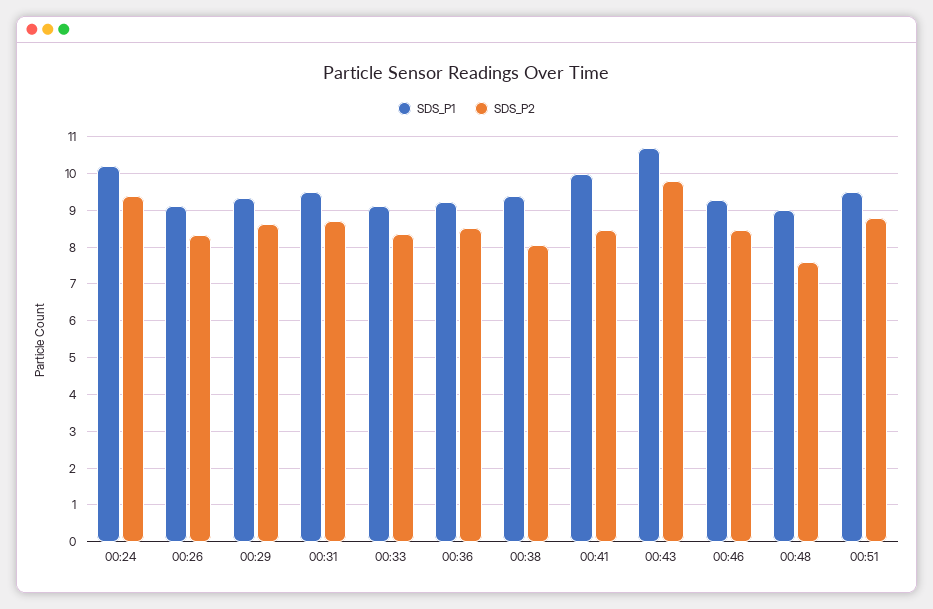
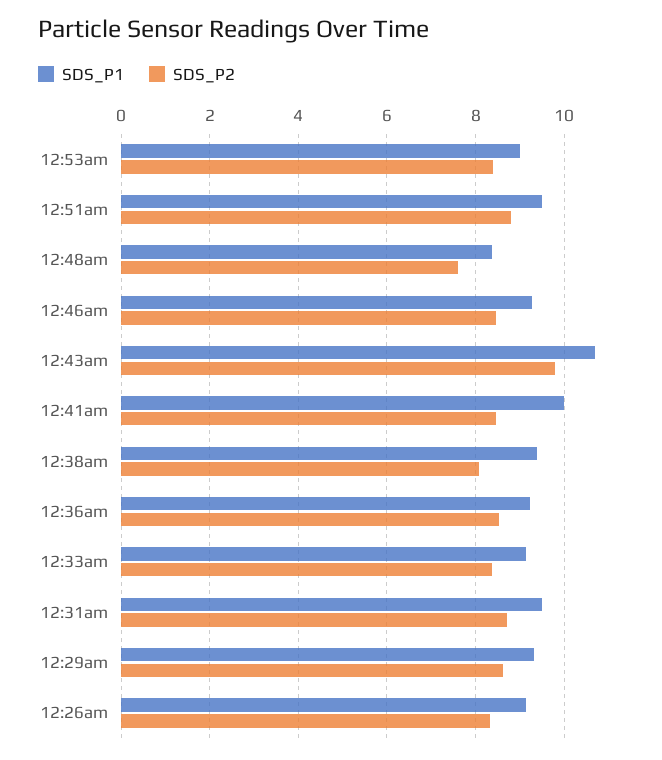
SDS_P1, 00:24: 10.2 -> none
SDS_P2, 00:24: 9.4 -> none
SDS_P1, 00:48: 9 -> 8.4
SDS_P1, 12:53am: none -> 9
SDS_P2, 12:53am: none -> 8.4

